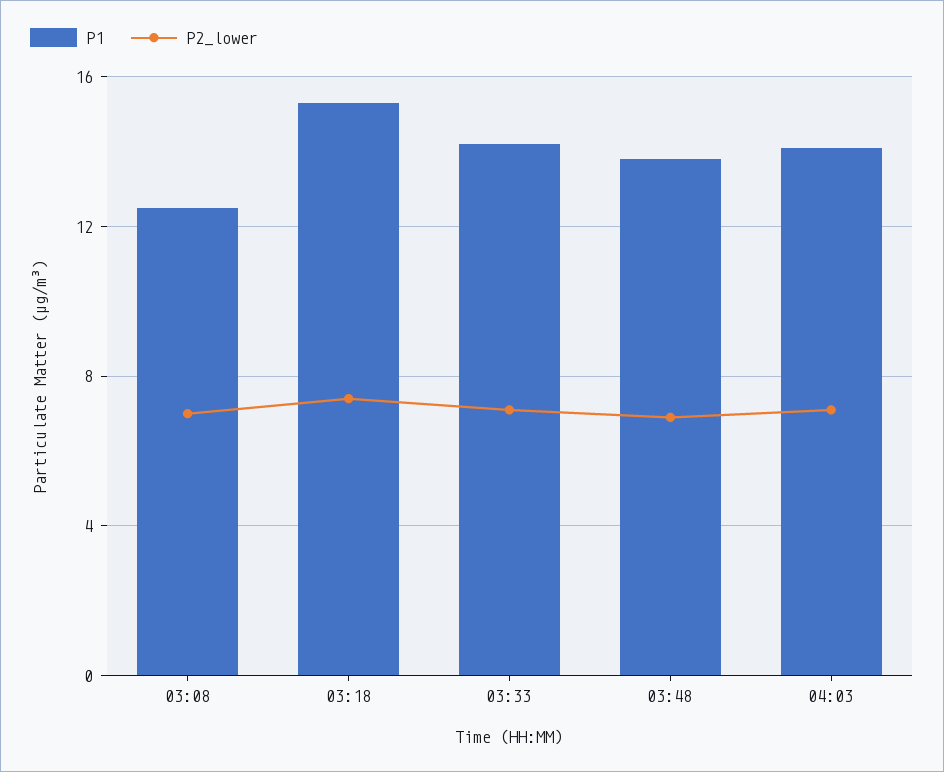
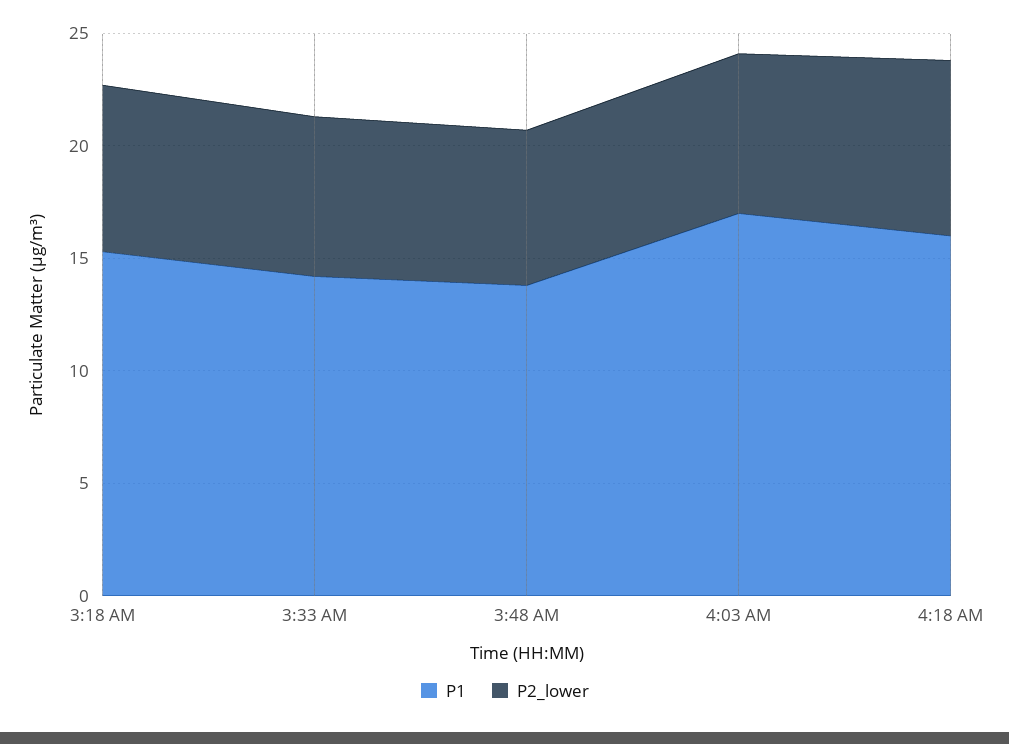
P1, 03:08: 12.5 -> none
P2_lower, 03:08: 7 -> none
P1, 04:03: 14 -> 17
P1, 4:18 AM: none -> 16
P2_lower, 4:18 AM: none -> 8

